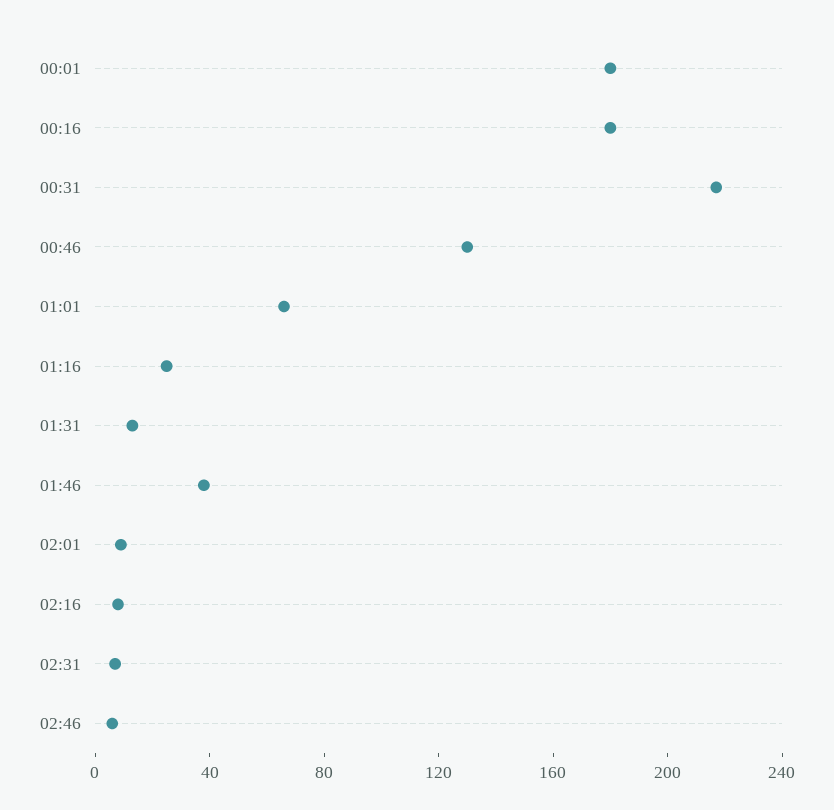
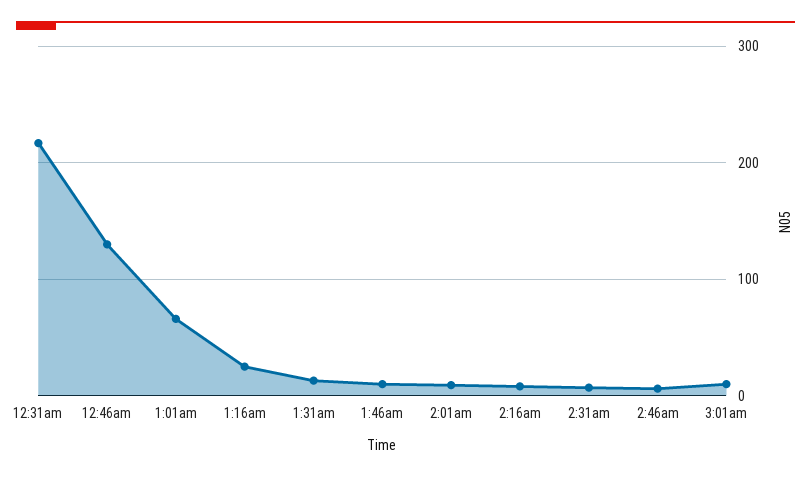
00:01: 180 -> none
00:16: 180 -> none
01:46: 40 -> 10
3:01am: none -> 10

